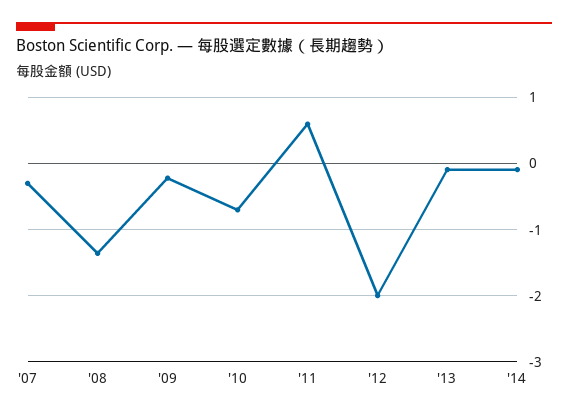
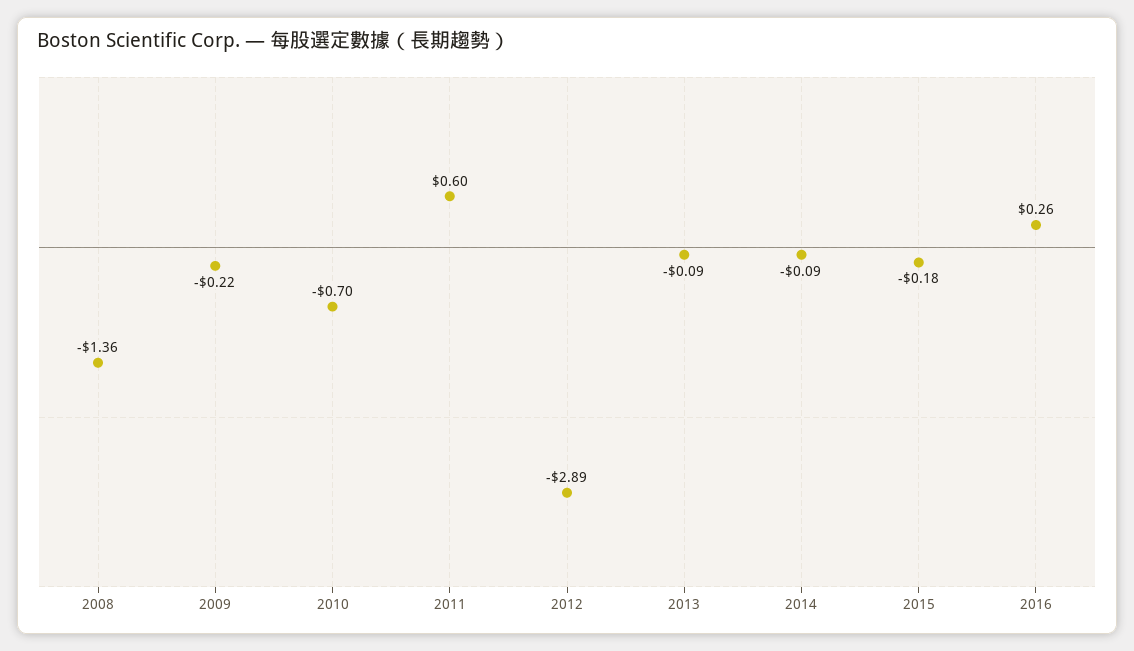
'07: -0.3 -> none
'12: -2 -> -2.89
2015: none -> -0.18
2016: none -> 0.26

